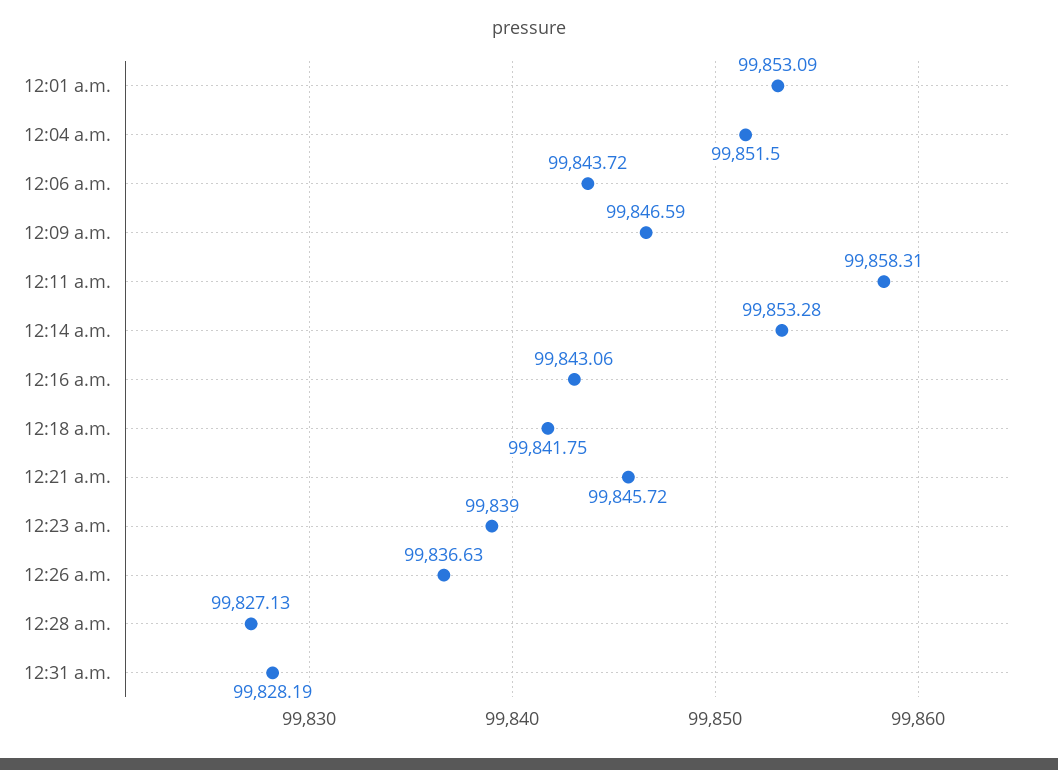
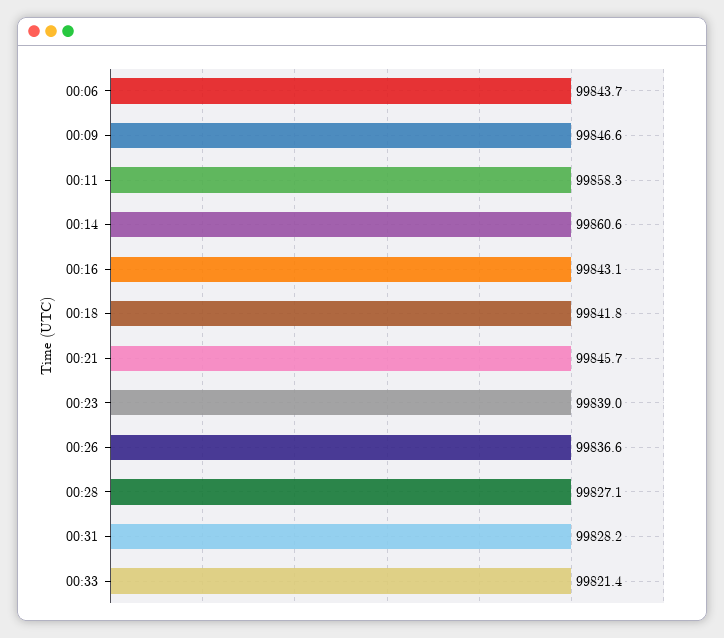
12:01 a.m.: 99853.09 -> none
12:04 a.m.: 99851.5 -> none
12:14 a.m.: 99853.28 -> 99860.6
00:33: none -> 99821.4

